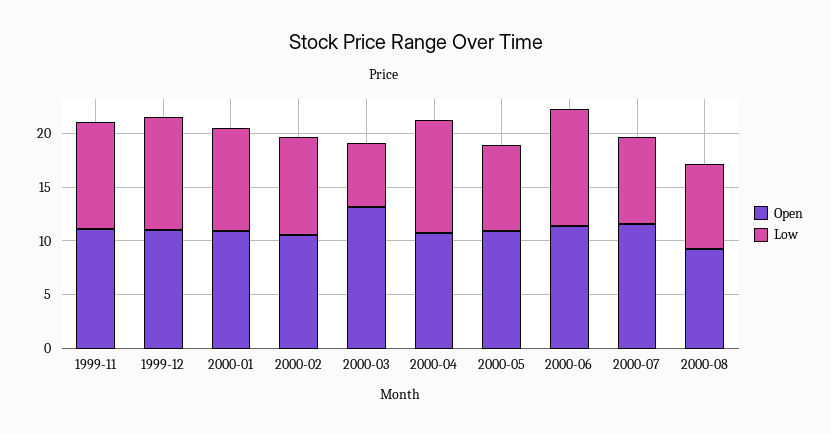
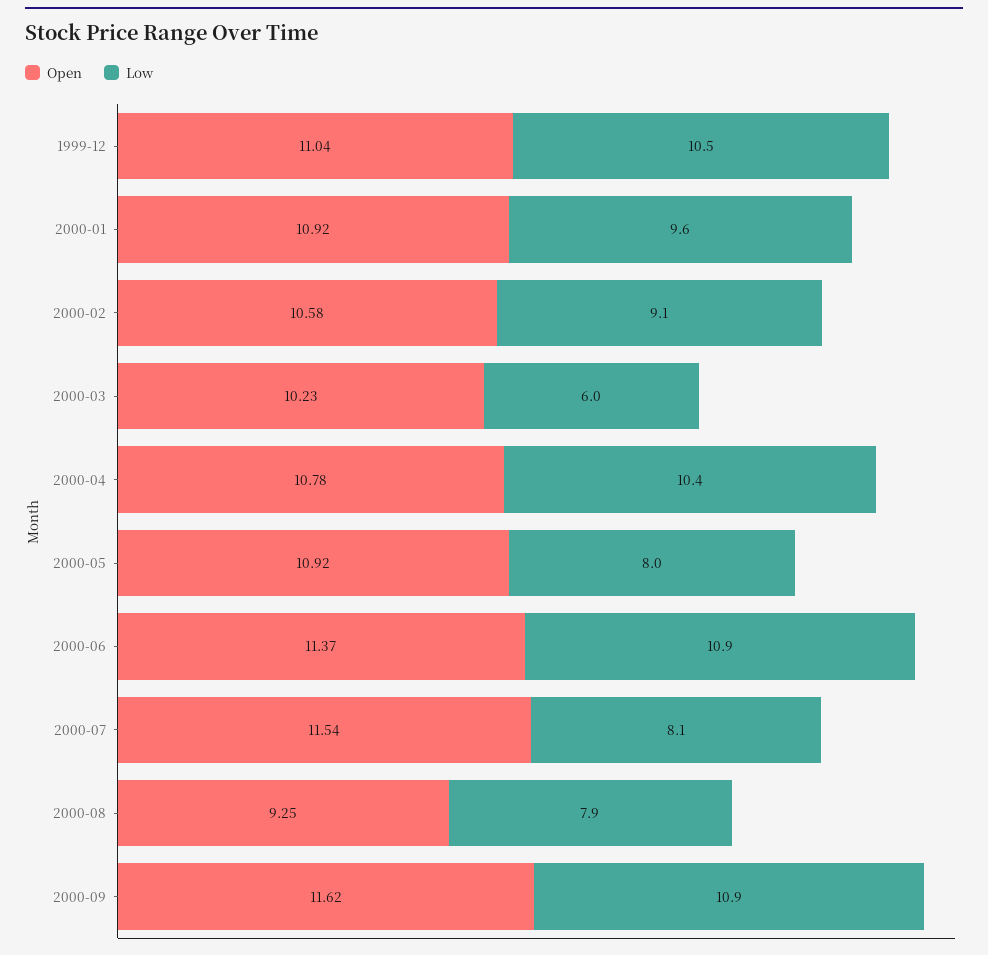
Open, 1999-11: 11 -> none
Low, 1999-11: 10 -> none
Open, 2000-03: 13 -> 10.23
Open, 2000-09: none -> 11.62
Low, 2000-09: none -> 10.9

